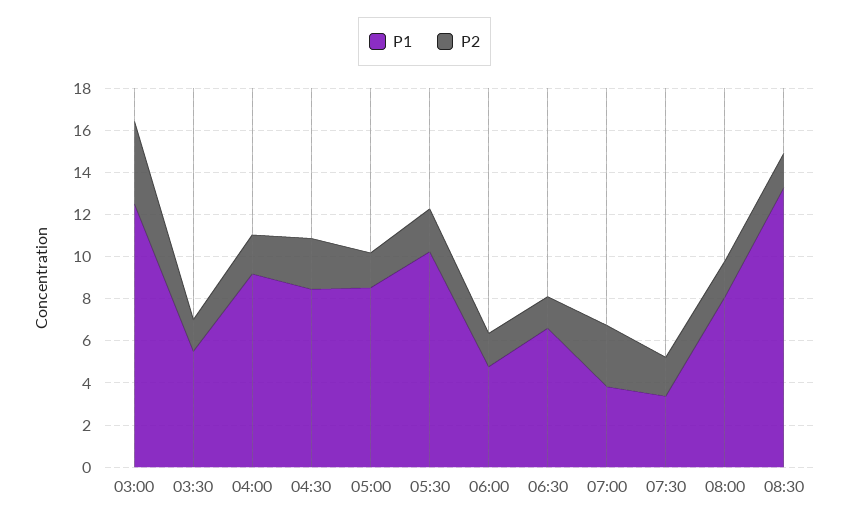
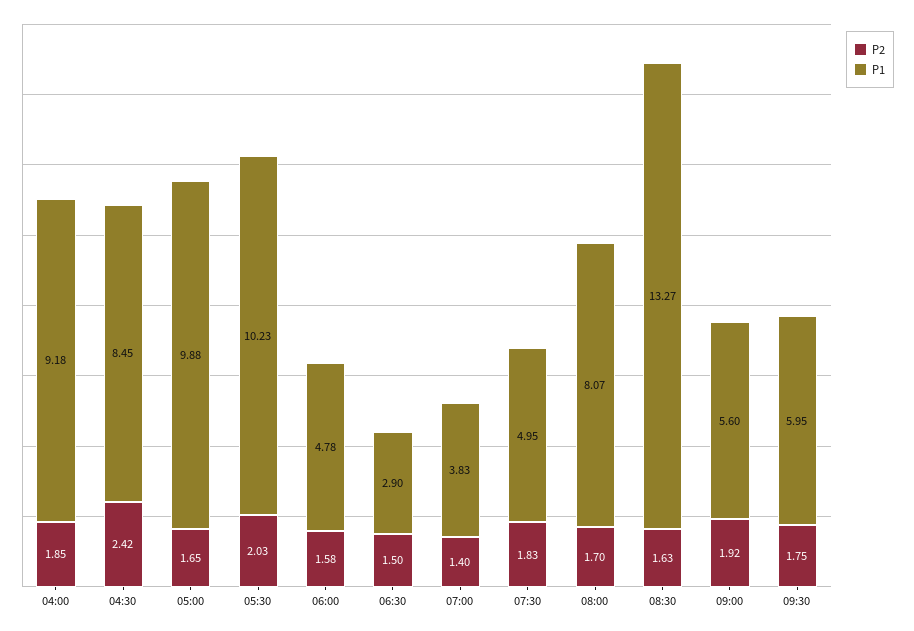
P1, 03:00: 12.5 -> none
P2, 03:00: 4 -> none
P1, 03:30: 5.5 -> none
P2, 03:30: 1.5 -> none
P1, 05:00: 8.5 -> 9.88
P1, 06:30: 6.5 -> 2.9
P2, 07:00: 3 -> 1.4
P1, 07:30: 3.5 -> 4.95
P2, 09:00: none -> 1.92
P1, 09:00: none -> 5.6
P2, 09:30: none -> 1.75
P1, 09:30: none -> 5.95

